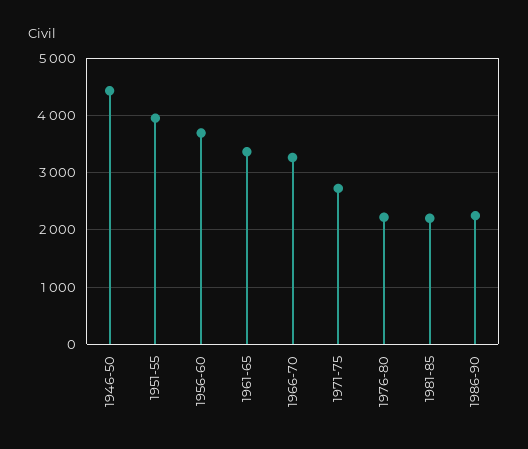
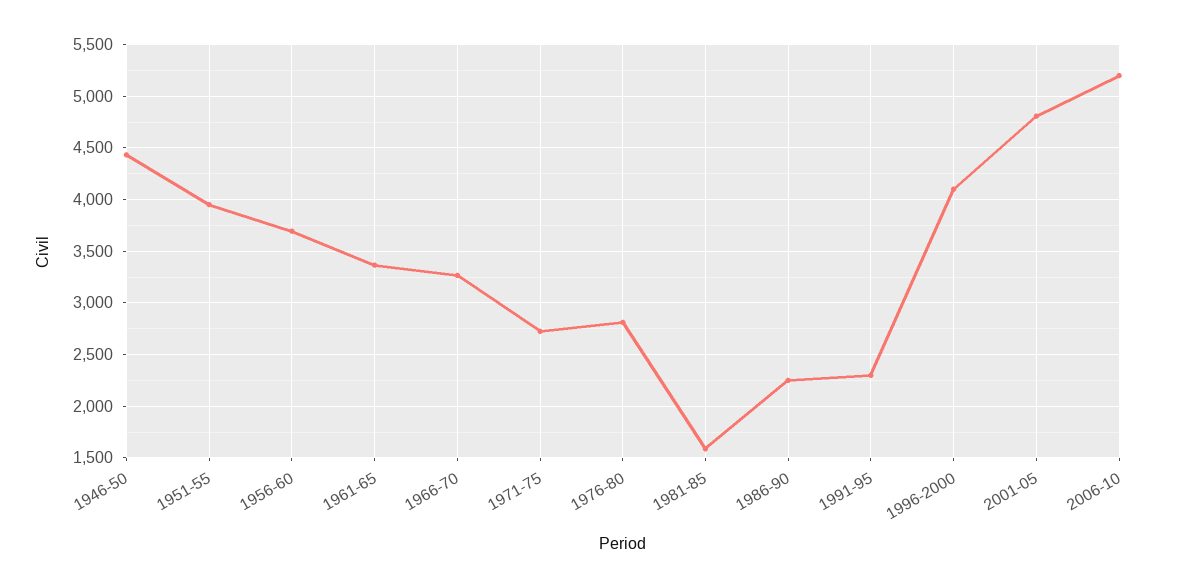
1976-80: 2200 -> 2800
1981-85: 2200 -> 1600
1991-95: none -> 2300
1996-2000: none -> 4100
2001-05: none -> 4800
2006-10: none -> 5200

